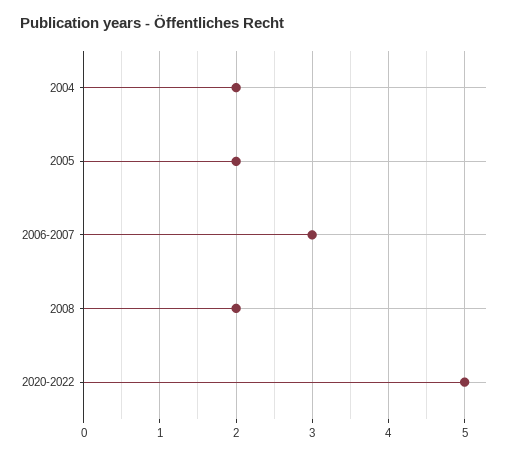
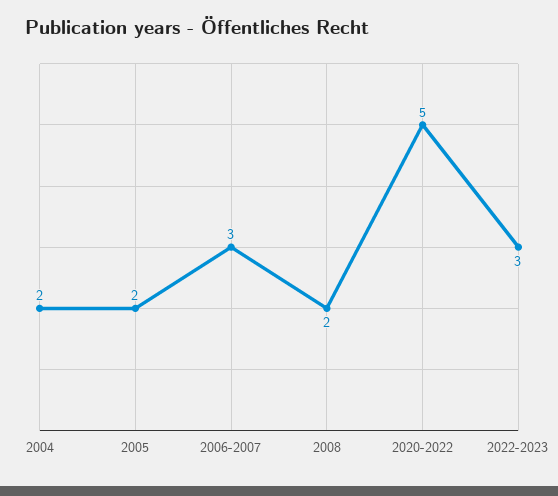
2022-2023: none -> 3

